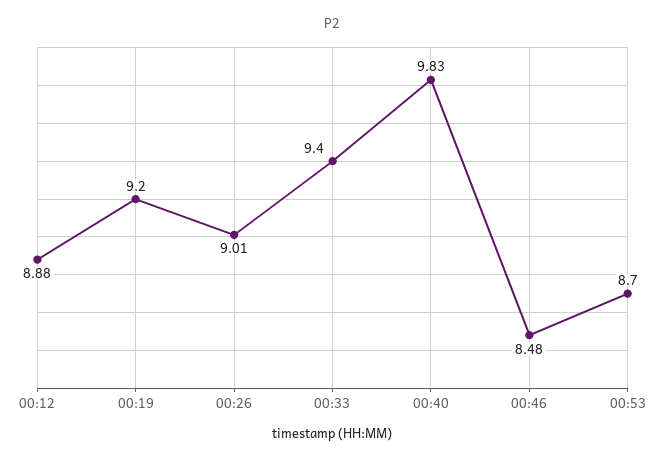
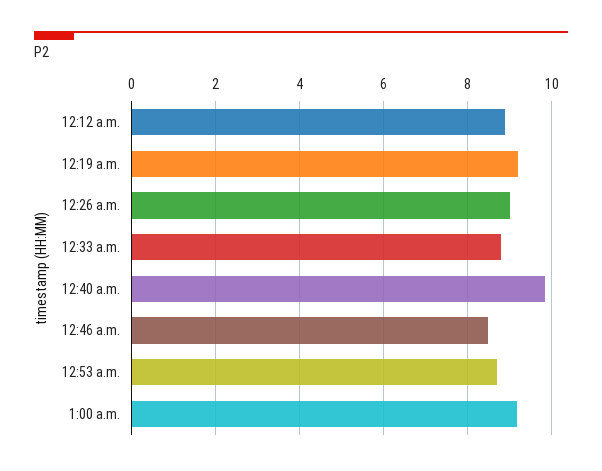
00:33: 9.4 -> 8.8
1:00 a.m.: none -> 9.2

